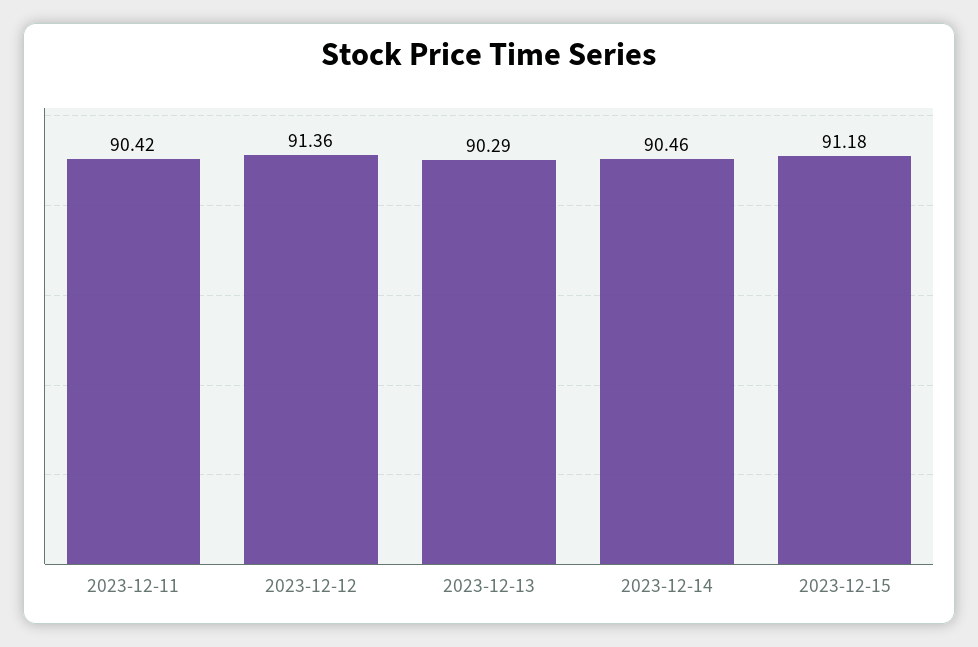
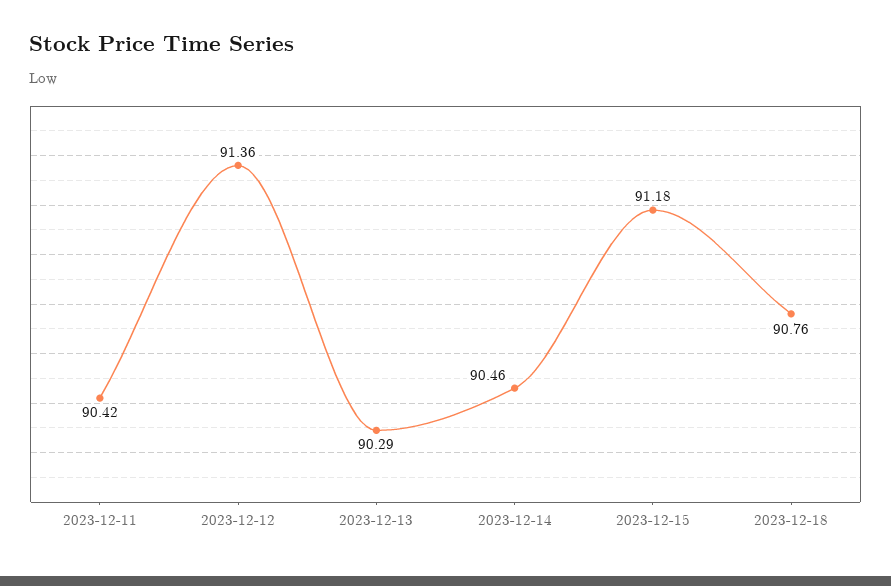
2023-12-18: none -> 90.76

